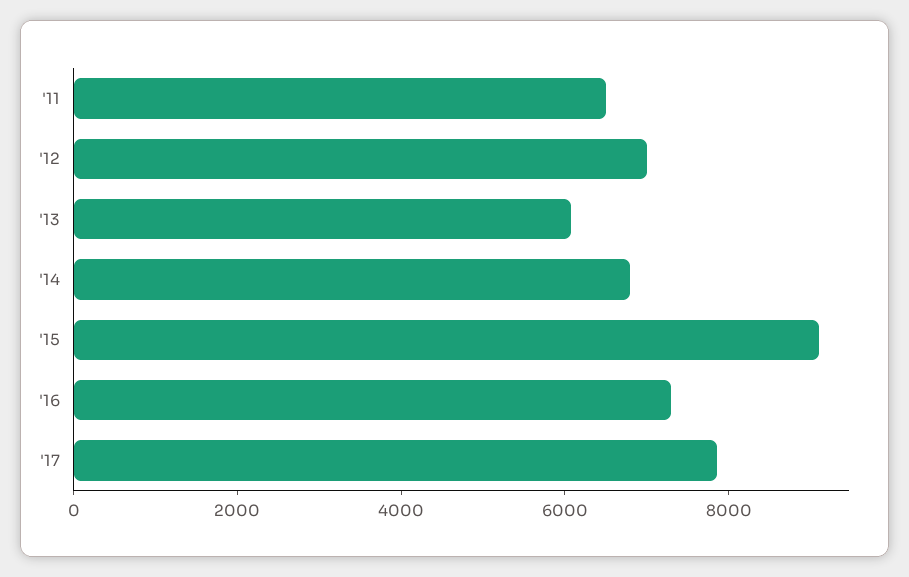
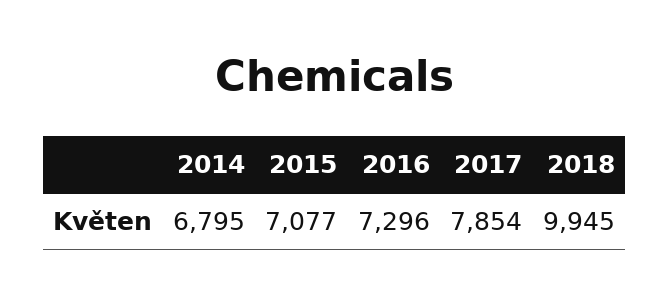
'11: 6500 -> none
'12: 7000 -> none
'13: 6000 -> none
'15: 9000 -> 7077
2018: none -> 9945

